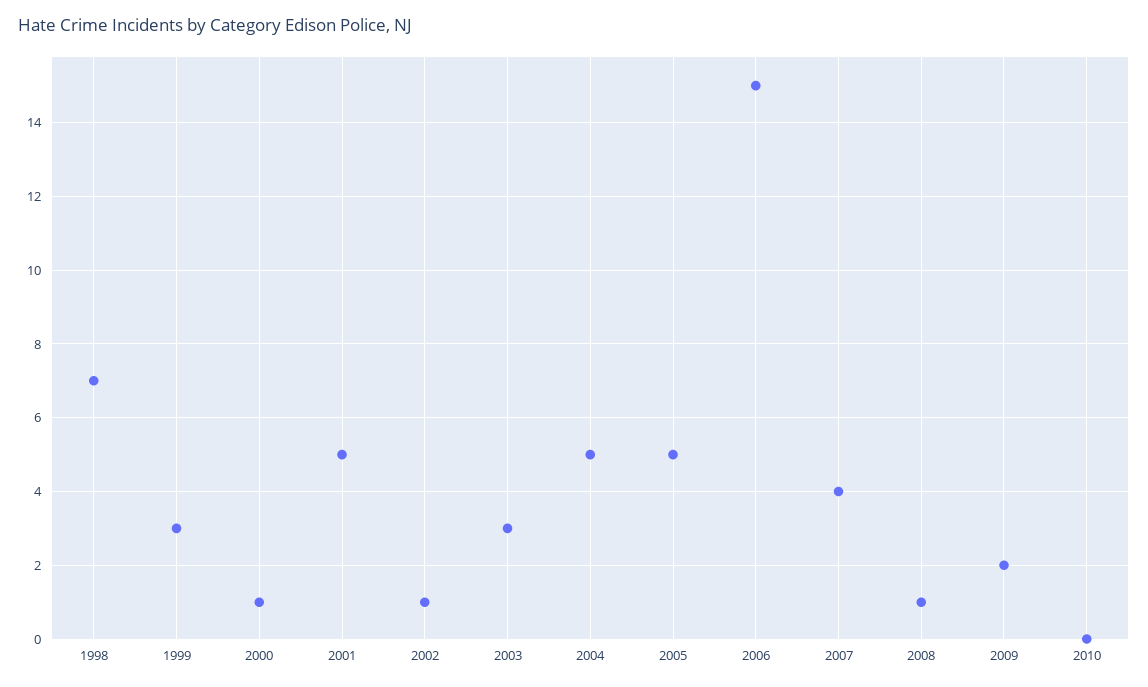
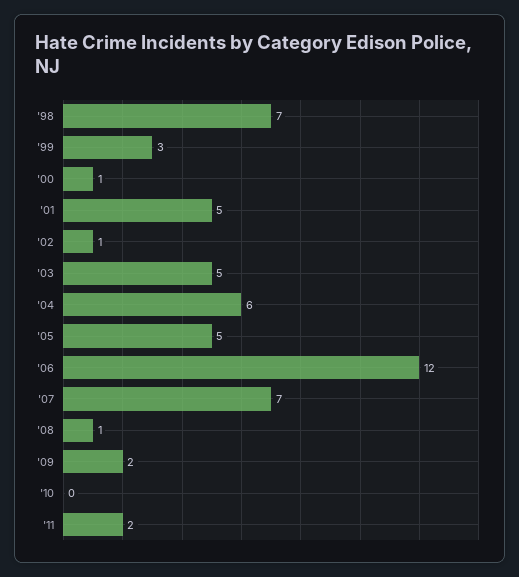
2003: 3 -> 5
2004: 5 -> 6
2006: 15 -> 12
2007: 4 -> 7
'11: none -> 2

